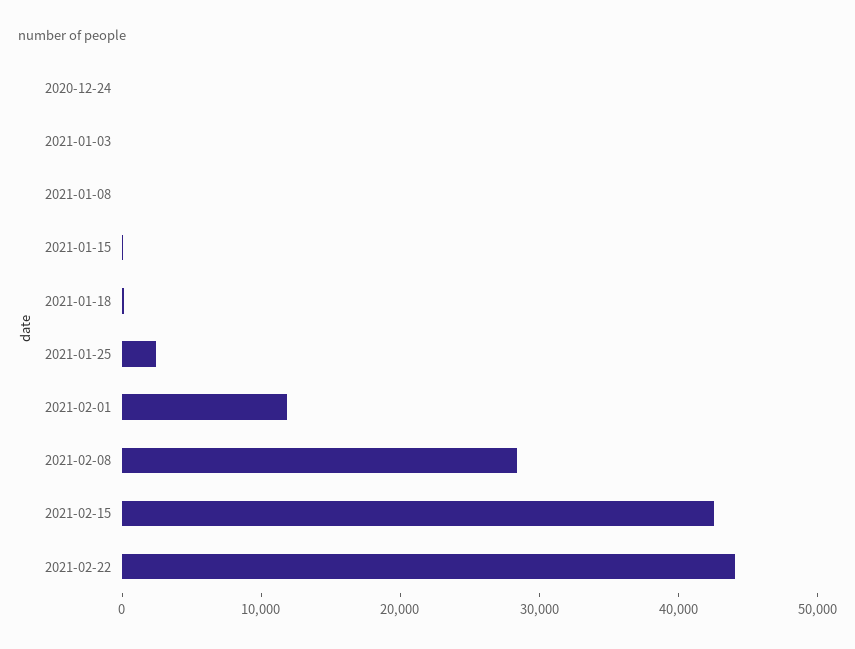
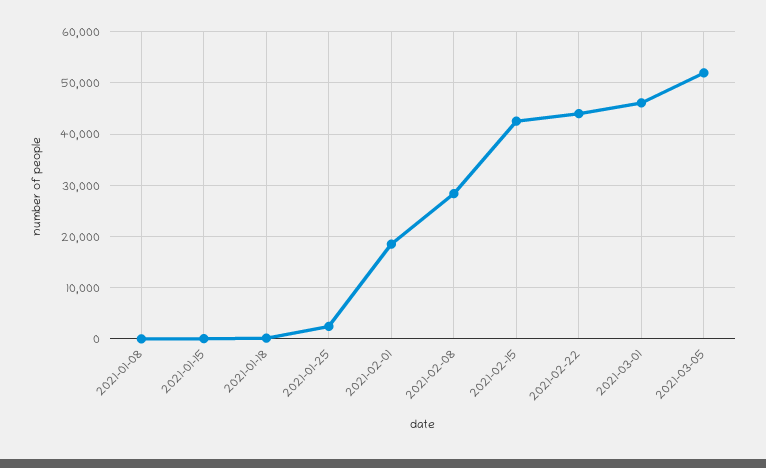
2020-12-24: 0 -> none
2021-01-03: 0 -> none
2021-02-01: 12000 -> 18000
2021-03-01: none -> 46000
2021-03-05: none -> 52000

